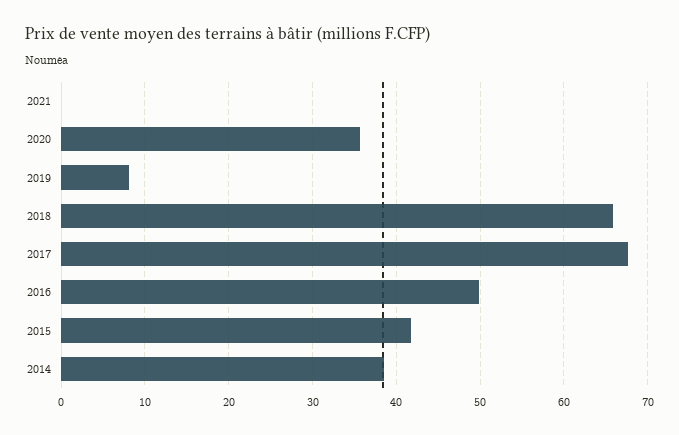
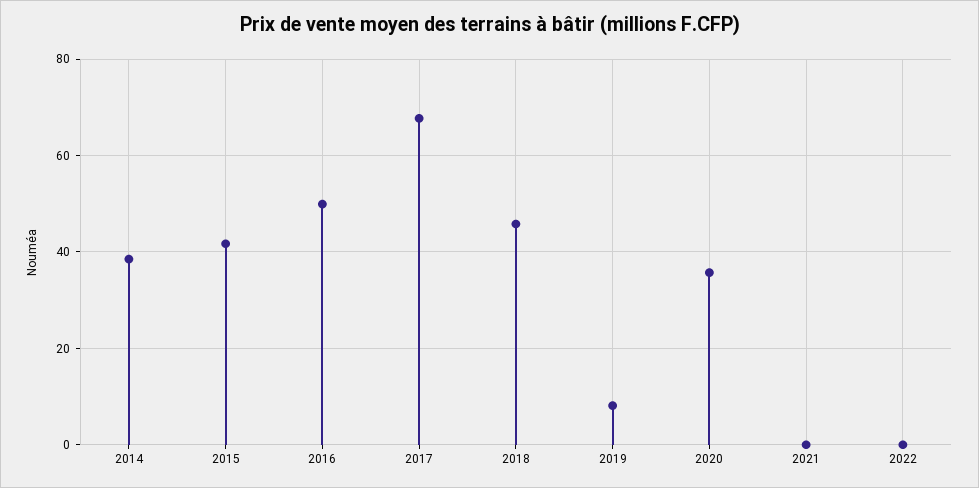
2018: 66 -> 46
2022: none -> 0

